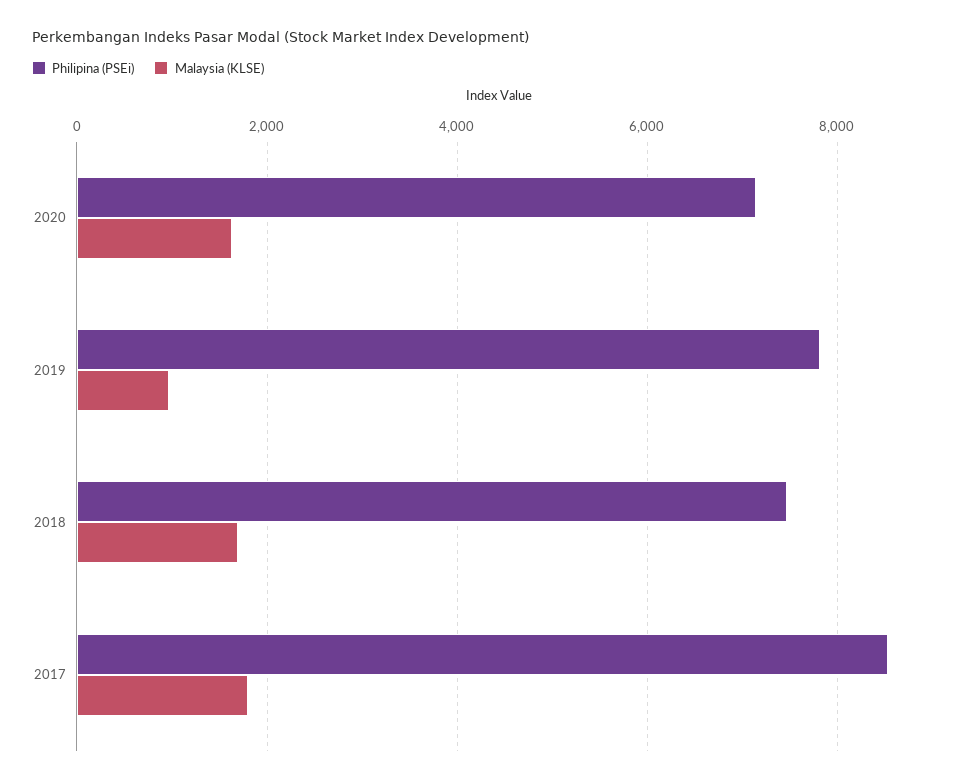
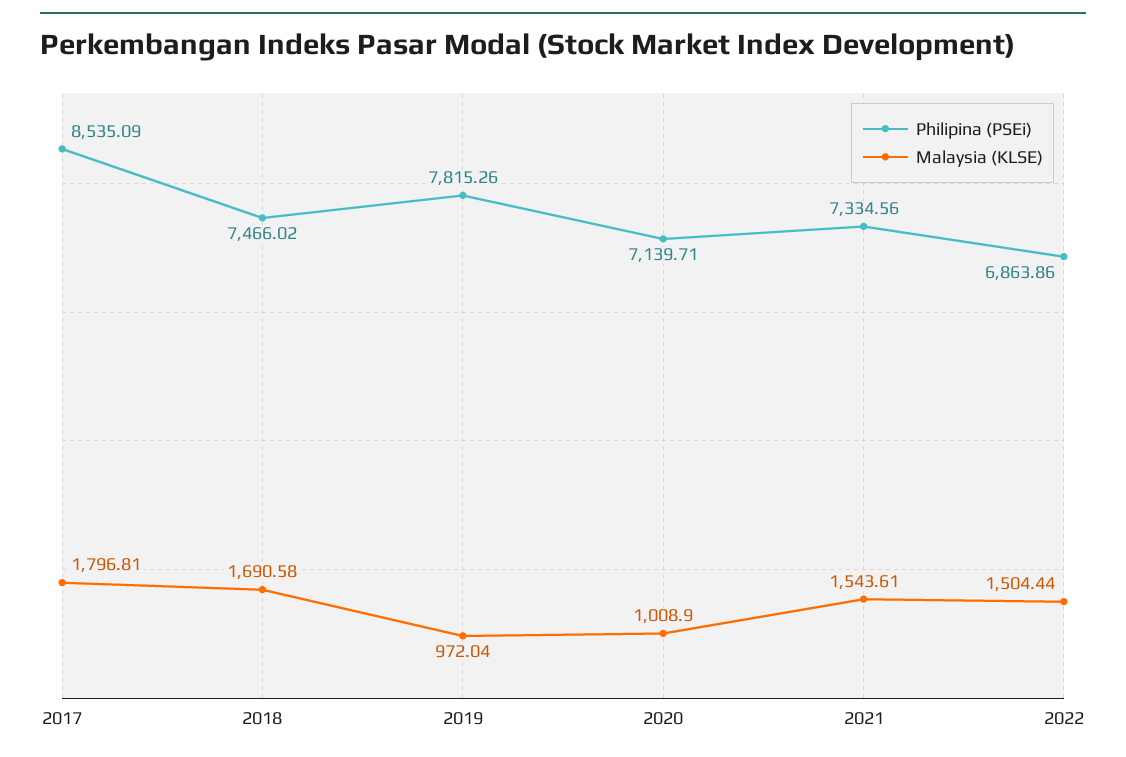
Malaysia (KLSE), 2020: 1600 -> 1008.9
Philipina (PSEi), 2021: none -> 7334.56
Malaysia (KLSE), 2021: none -> 1543.61
Philipina (PSEi), 2022: none -> 6863.86
Malaysia (KLSE), 2022: none -> 1504.44

